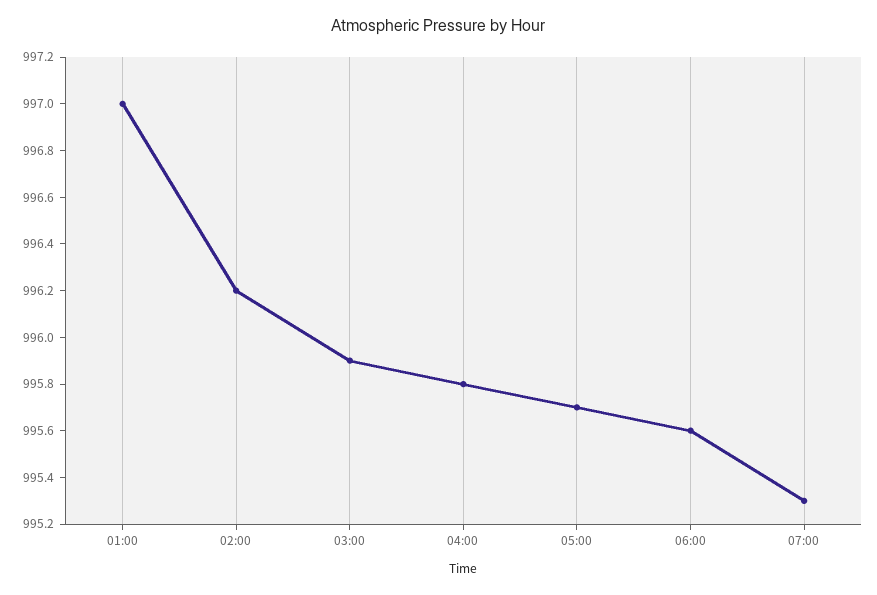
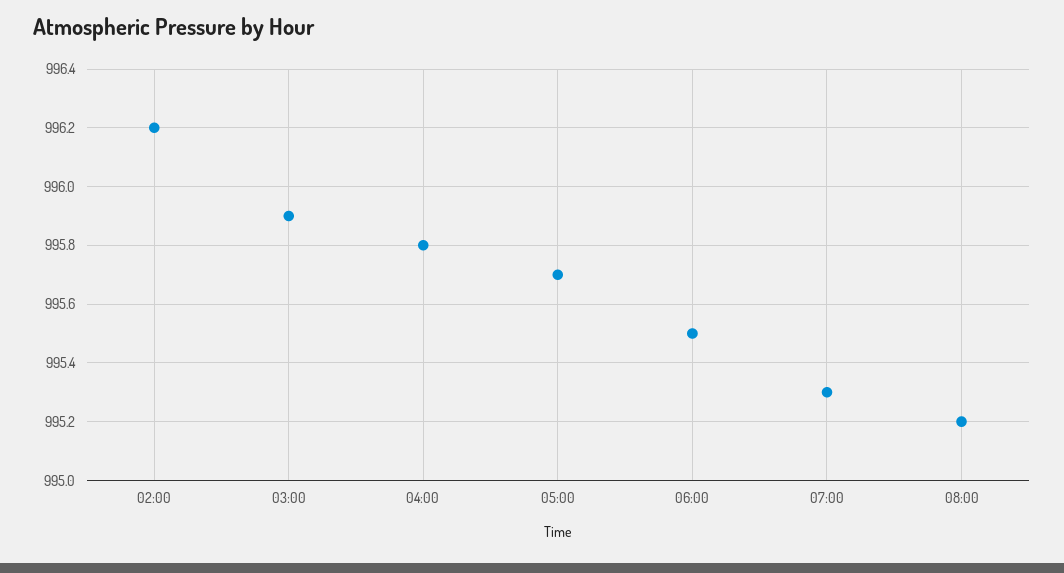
01:00: 997 -> none
06:00: 995.6 -> 995.5
08:00: none -> 995.2

